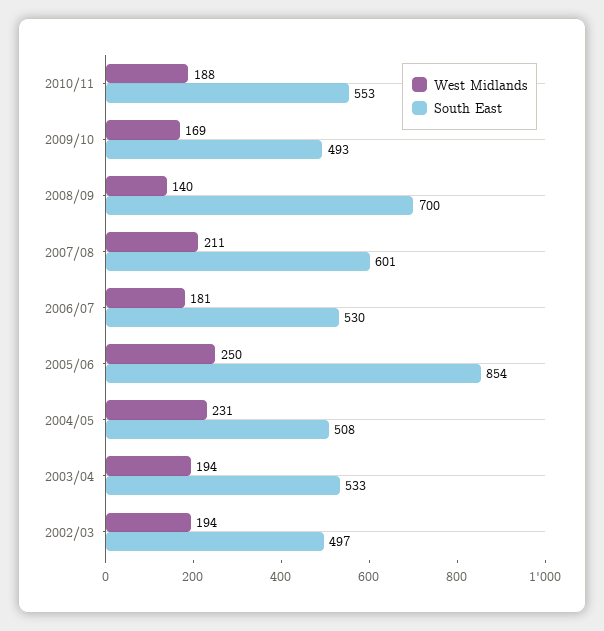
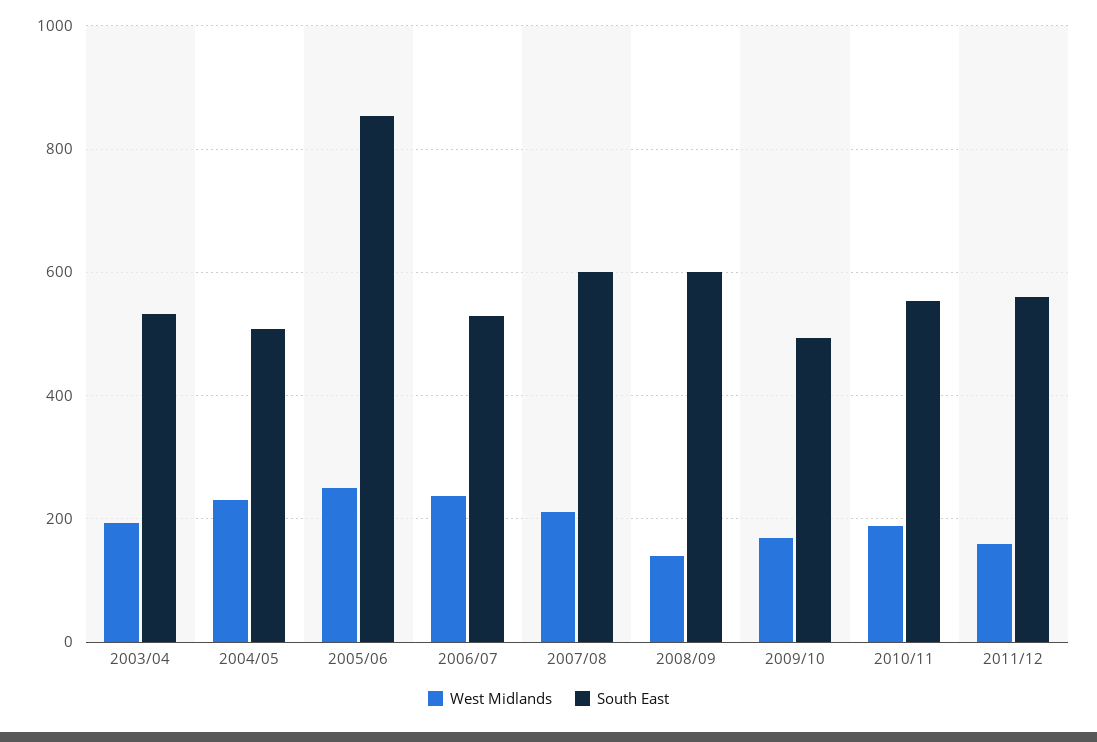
South East, 2008/09: 700 -> 600
West Midlands, 2006/07: 181 -> 240
West Midlands, 2002/03: 194 -> none
South East, 2002/03: 497 -> none
West Midlands, 2011/12: none -> 160
South East, 2011/12: none -> 560

